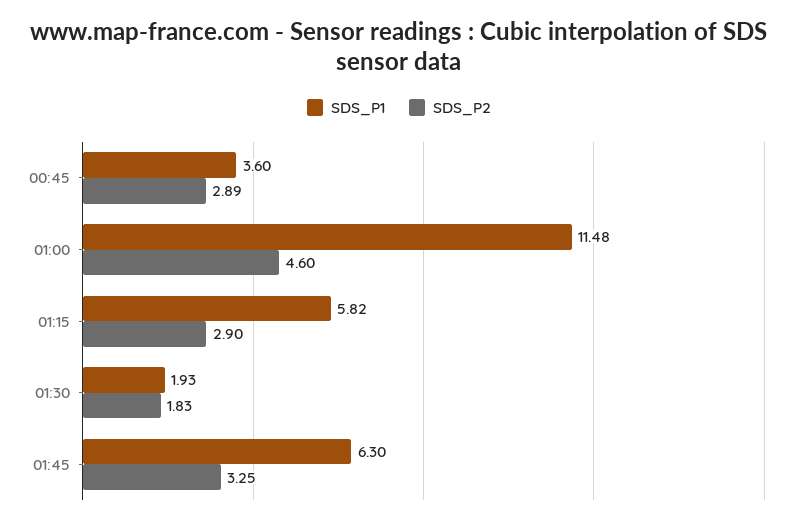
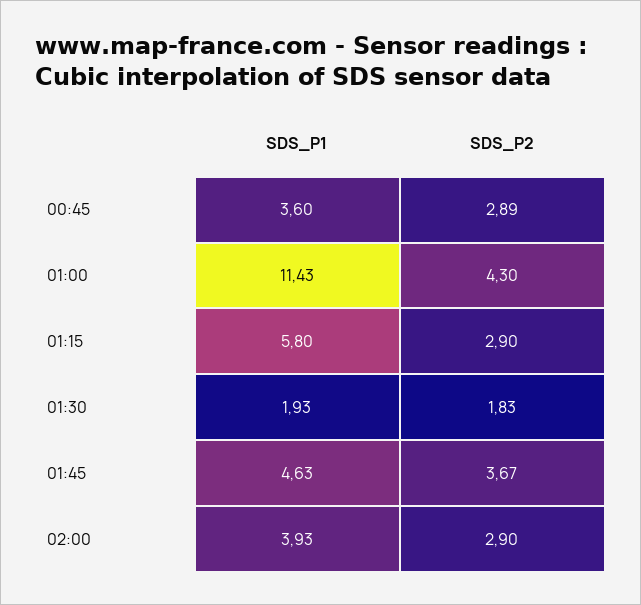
SDS_P1, 01:00: 11.48 -> 11.43
SDS_P2, 01:00: 4.6 -> 4.3
SDS_P1, 01:15: 5.82 -> 5.8
SDS_P1, 01:45: 6.3 -> 4.63
SDS_P2, 01:45: 3.25 -> 3.67
SDS_P1, 02:00: none -> 3.93
SDS_P2, 02:00: none -> 2.9

